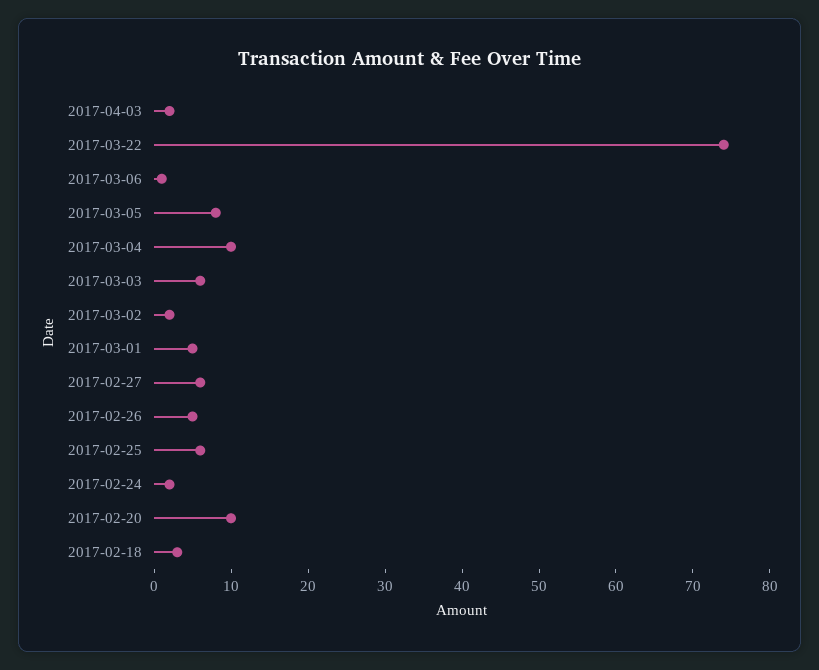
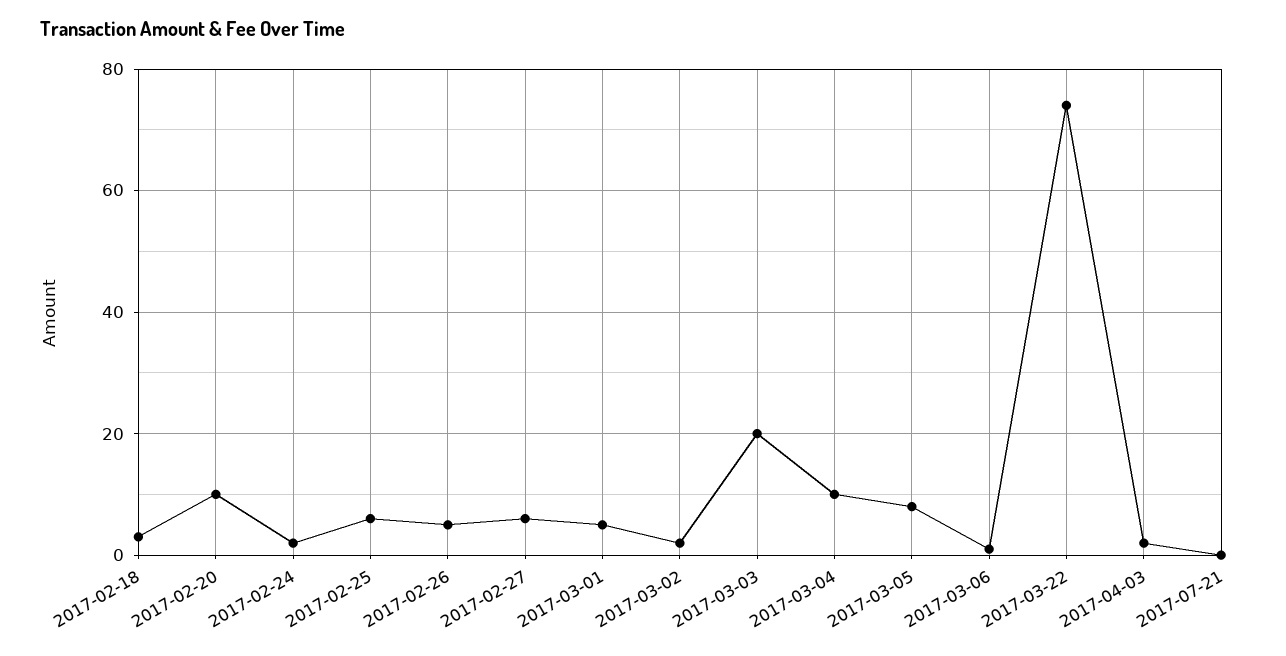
2017-03-03: 5 -> 20
2017-07-21: none -> 0

